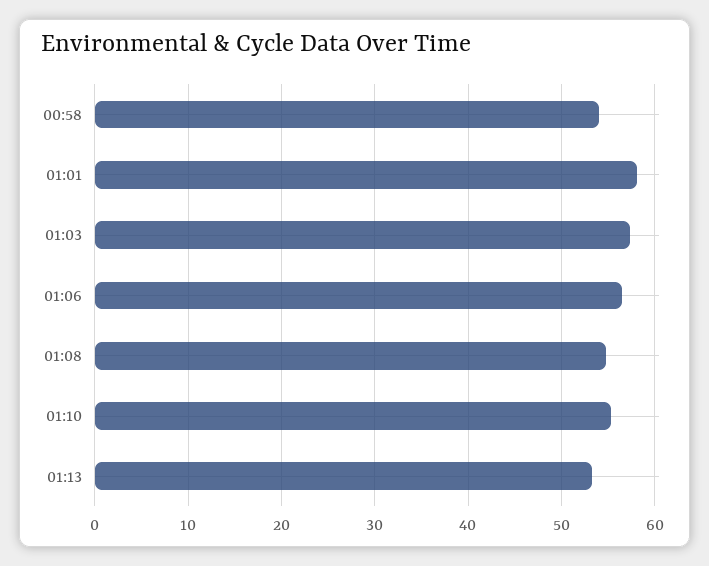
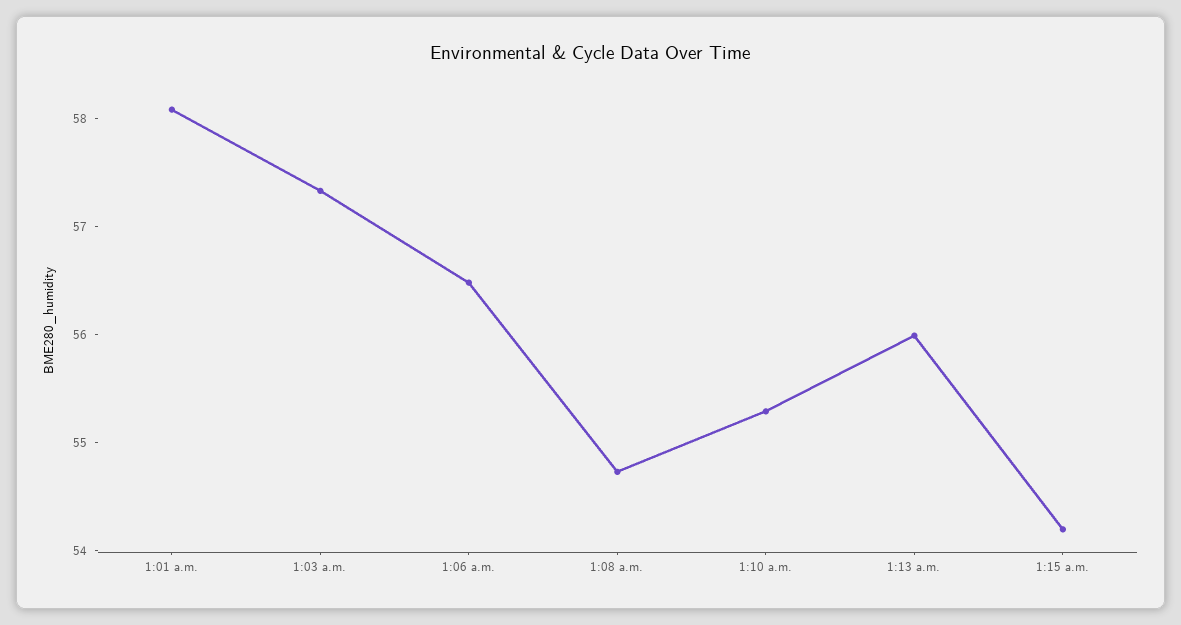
00:58: 54 -> none
01:13: 53 -> 56
1:15 a.m.: none -> 54.2

